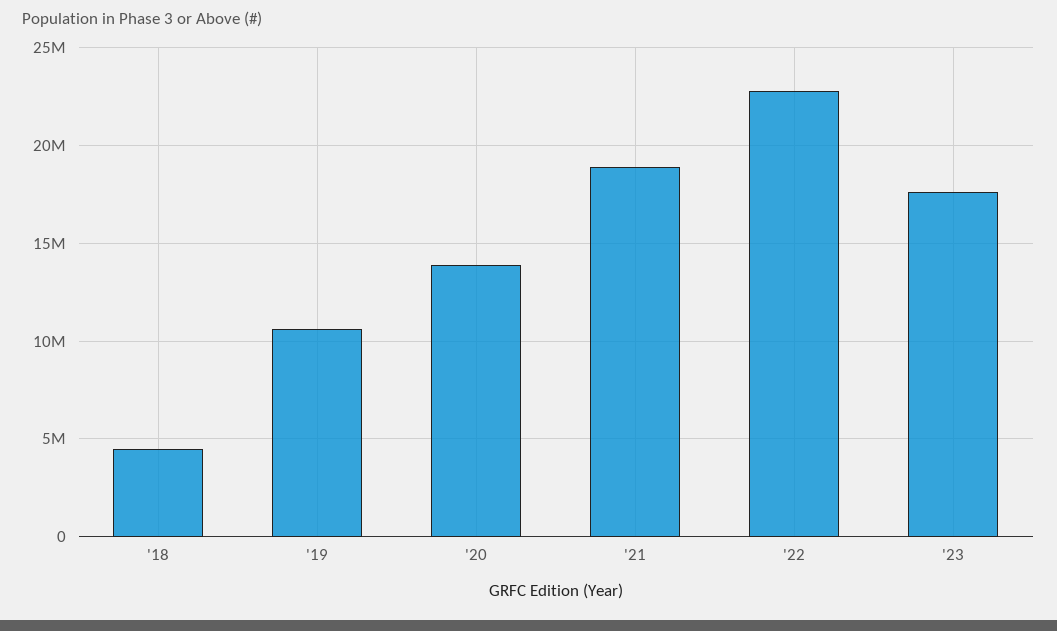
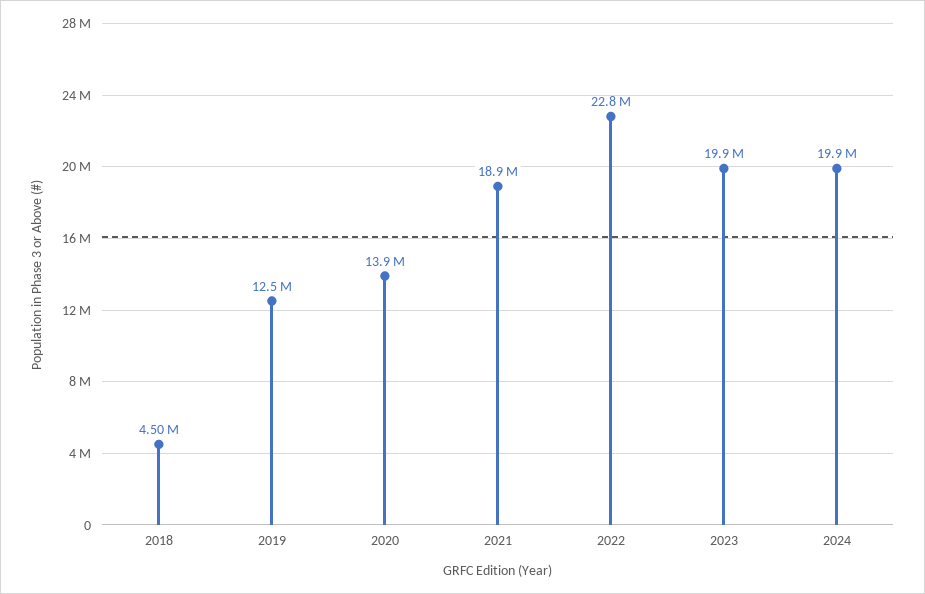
'19: 10500000 -> 12500000
'23: 17500000 -> 19900000
2024: none -> 19900000

